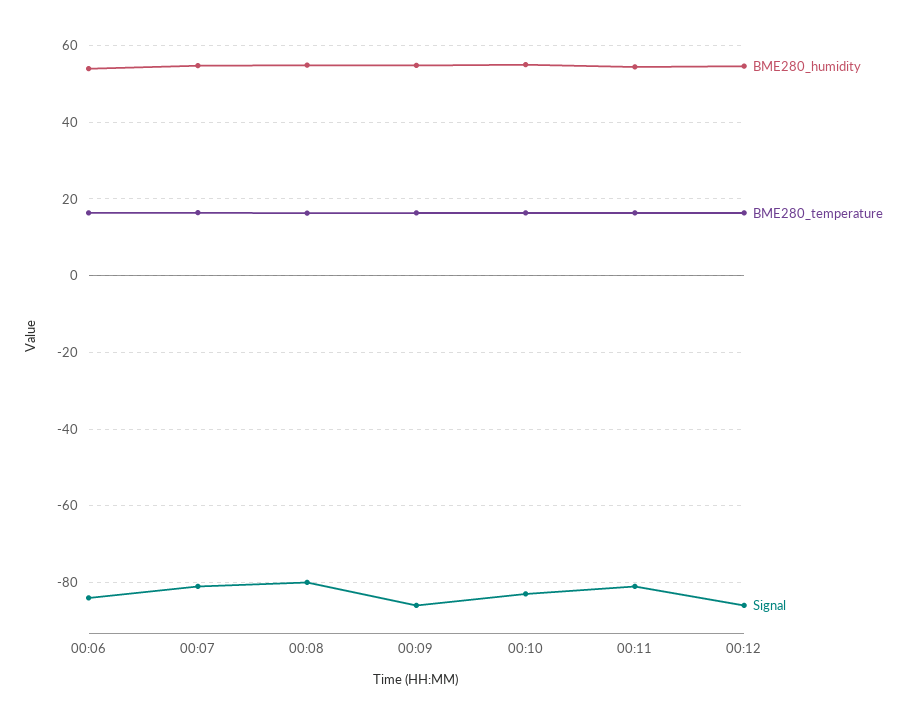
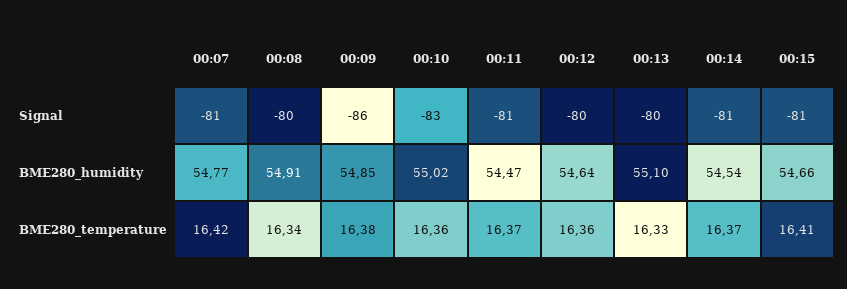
BME280_humidity, 00:06: 54 -> none
BME280_temperature, 00:06: 16 -> none
Signal, 00:06: -84 -> none
Signal, 00:12: -86 -> -80
Signal, 00:13: none -> -80
Signal, 00:14: none -> -81
Signal, 00:15: none -> -81
BME280_humidity, 00:13: none -> 55.1
BME280_humidity, 00:14: none -> 54.54
BME280_humidity, 00:15: none -> 54.66
BME280_temperature, 00:13: none -> 16.33
BME280_temperature, 00:14: none -> 16.37
BME280_temperature, 00:15: none -> 16.41

